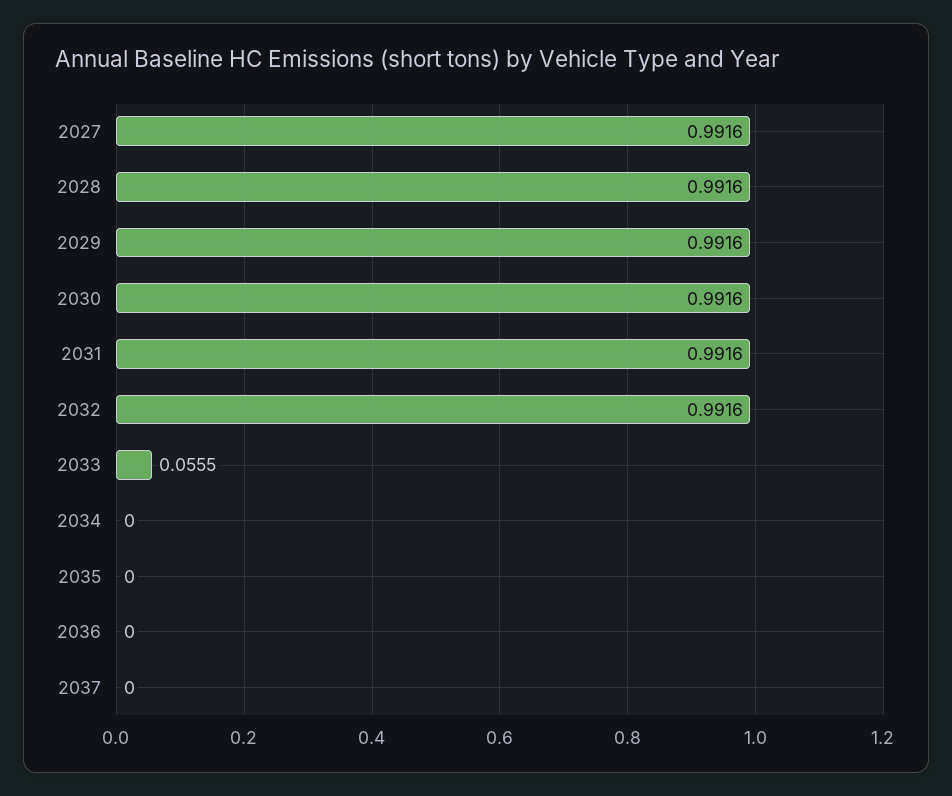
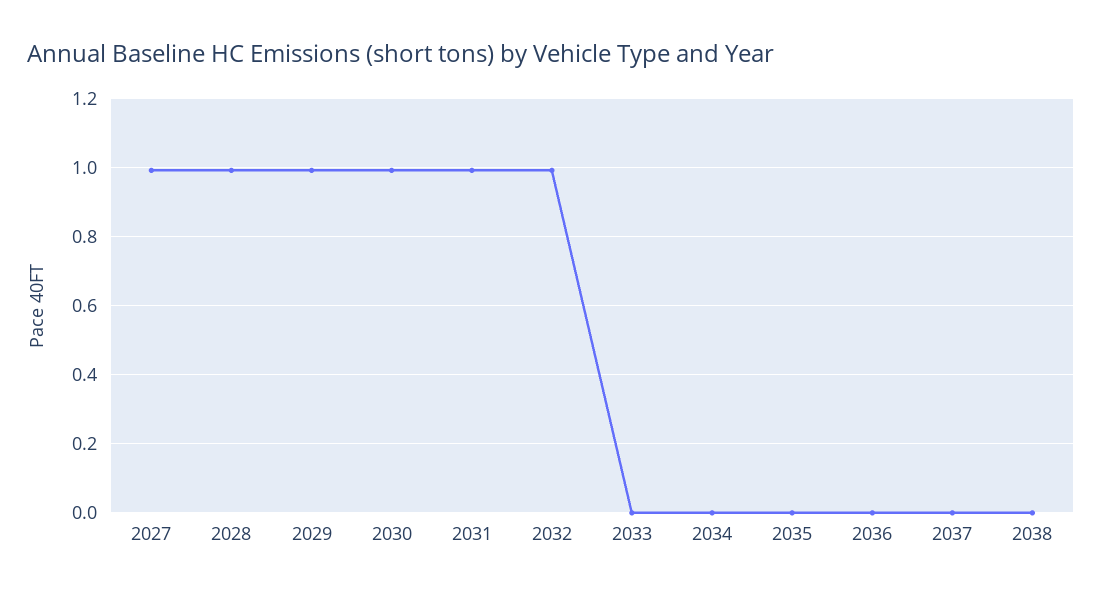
2033: 0.0555 -> 0
2038: none -> 0

